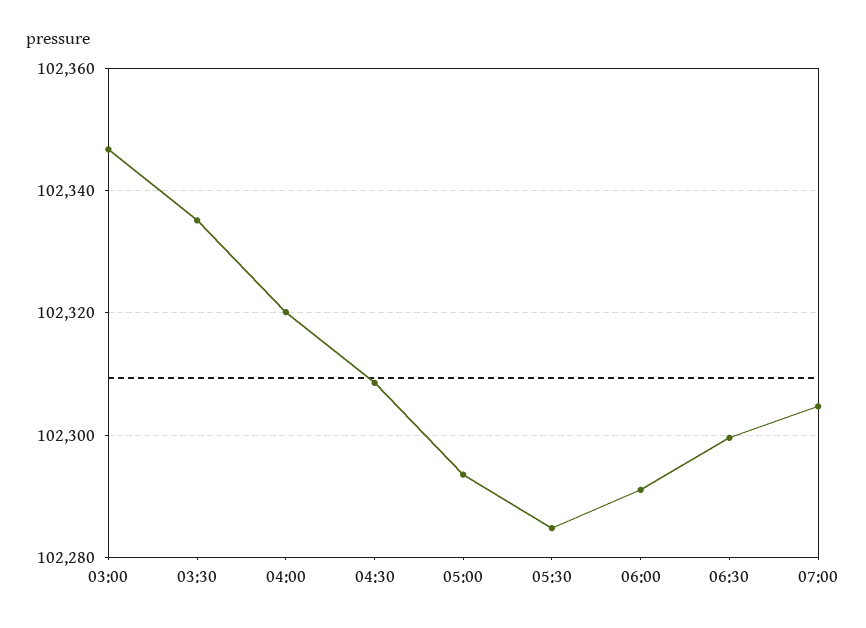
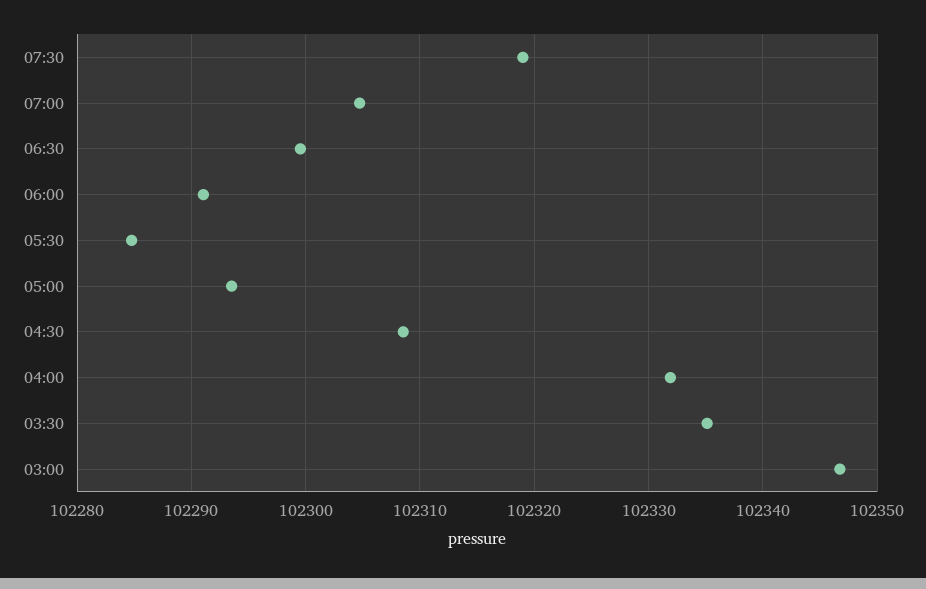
04:00: 102320 -> 102332
07:30: none -> 102319

